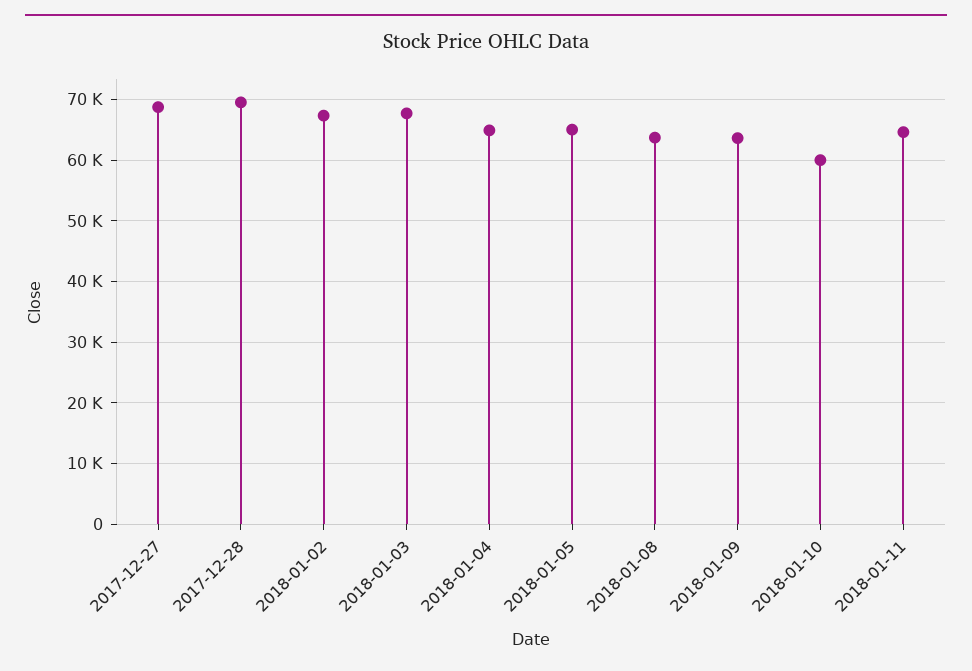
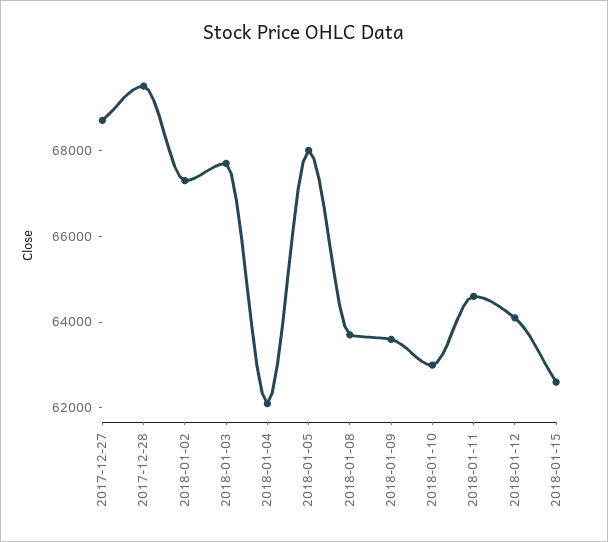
2018-01-04: 65000 -> 62000
2018-01-05: 65000 -> 68000
2018-01-10: 60000 -> 63000
2018-01-12: none -> 64000
2018-01-15: none -> 62500

